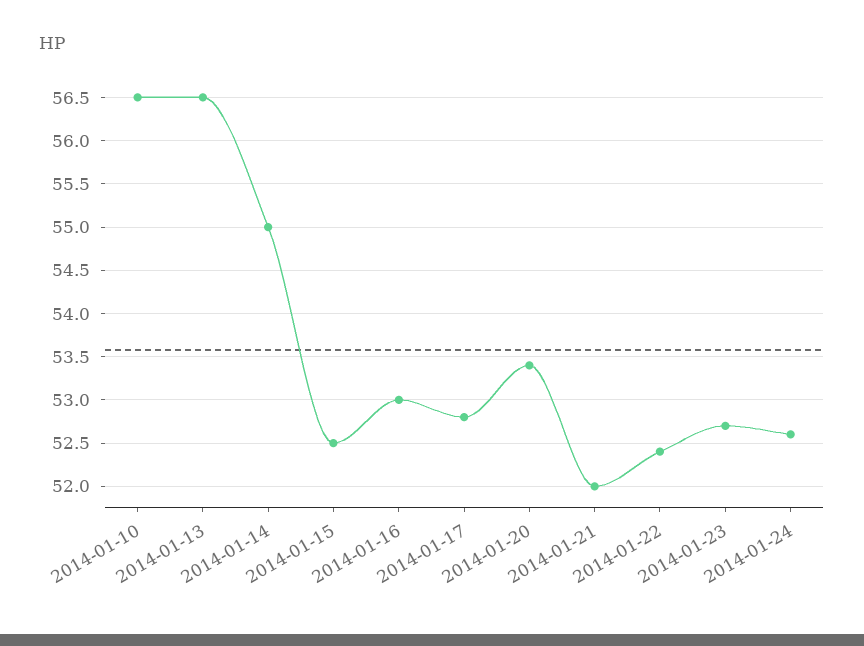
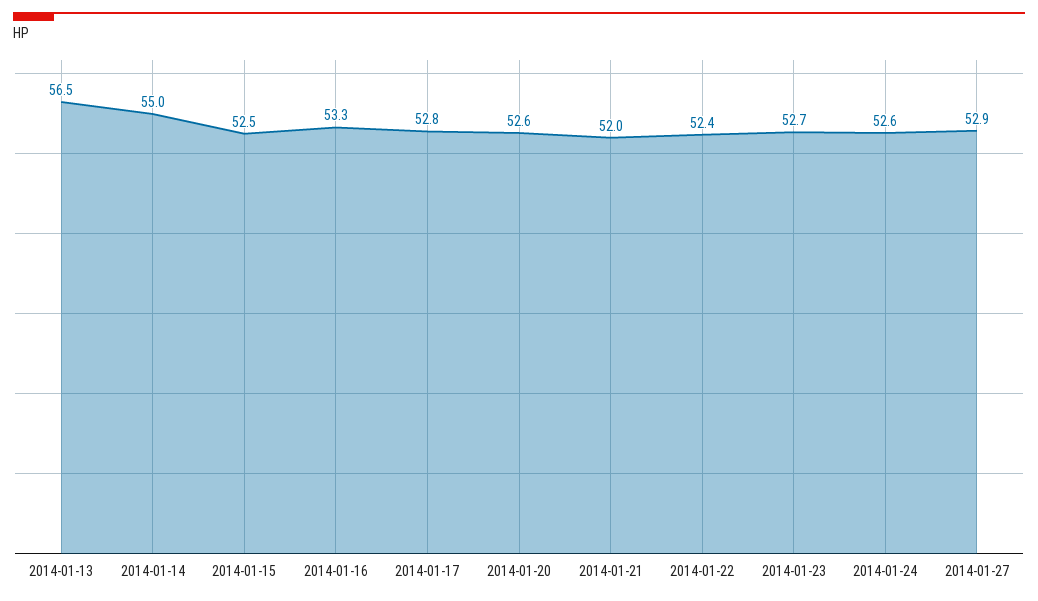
2014-01-10: 56.5 -> none
2014-01-16: 53 -> 53.3
2014-01-20: 53.4 -> 52.6
2014-01-27: none -> 52.9

